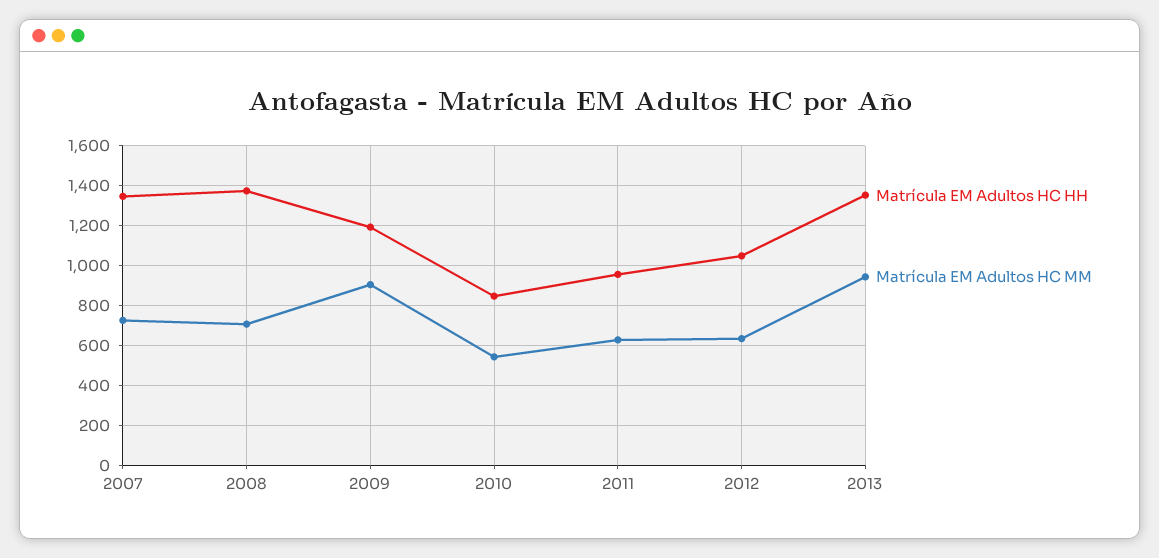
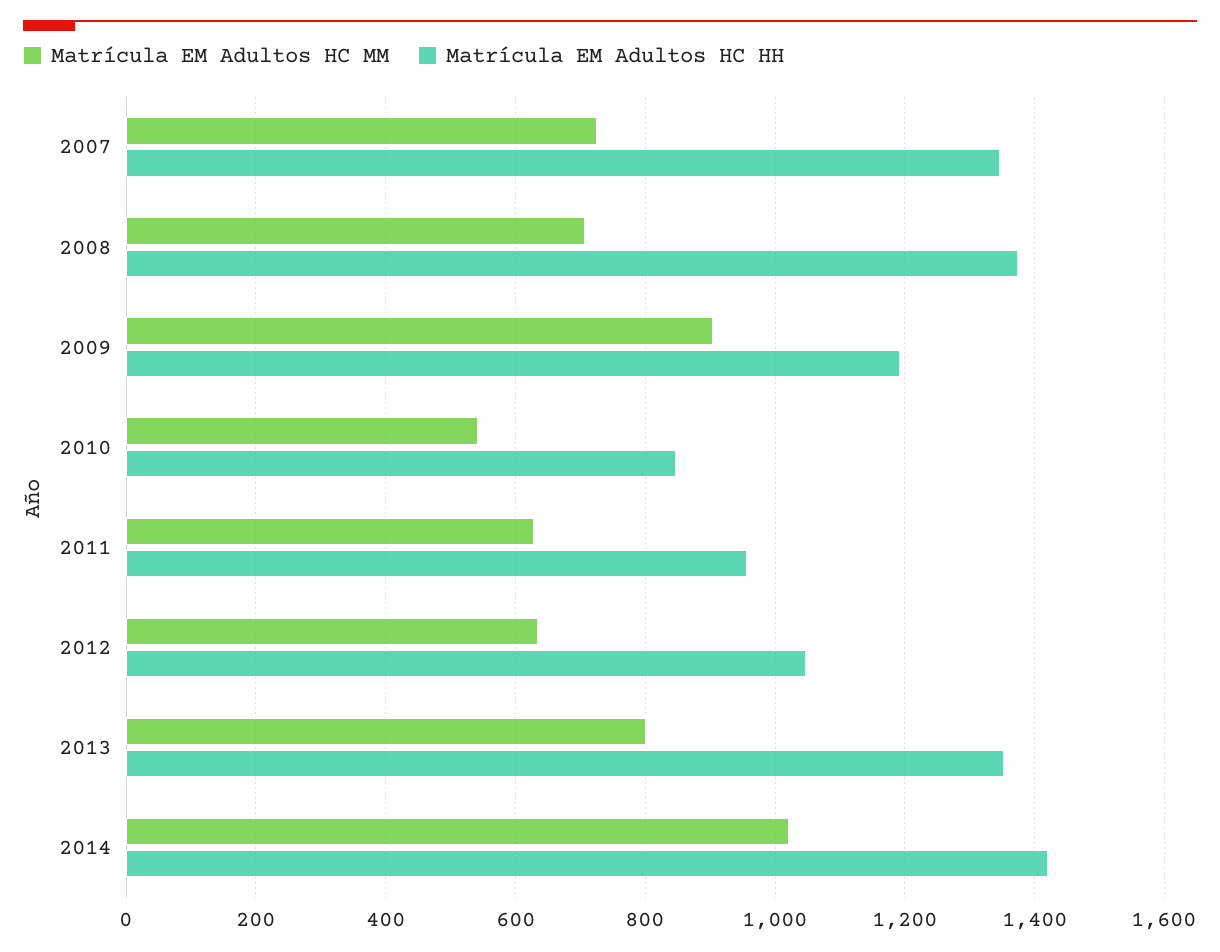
Matrícula EM Adultos HC MM, 2013: 950 -> 800
Matrícula EM Adultos HC MM, 2014: none -> 1020
Matrícula EM Adultos HC HH, 2014: none -> 1420

